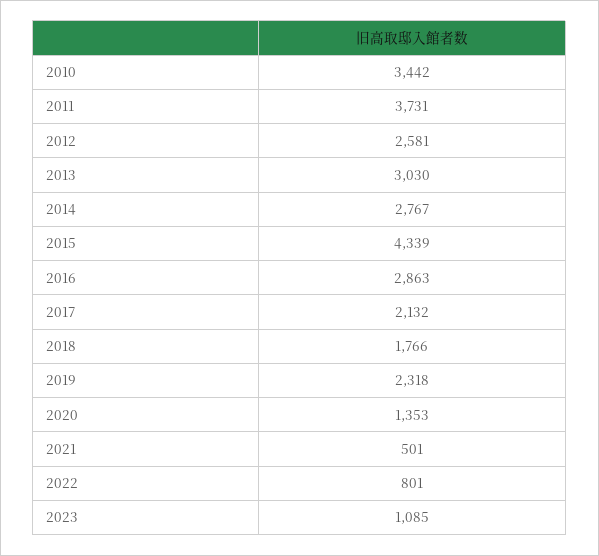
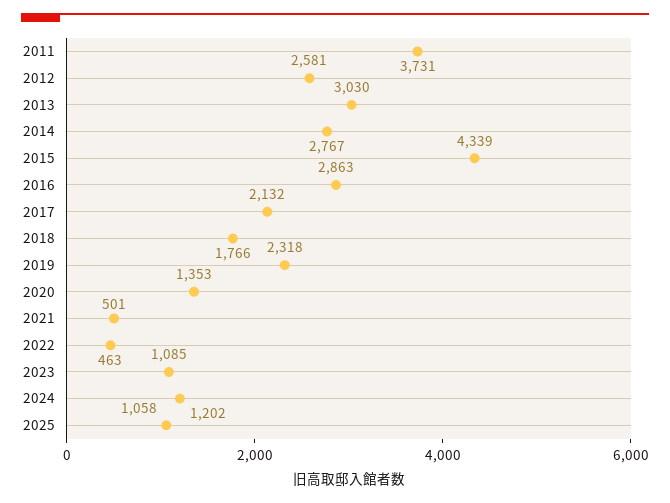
2010: 3442 -> none
2022: 801 -> 463
2024: none -> 1202
2025: none -> 1058

